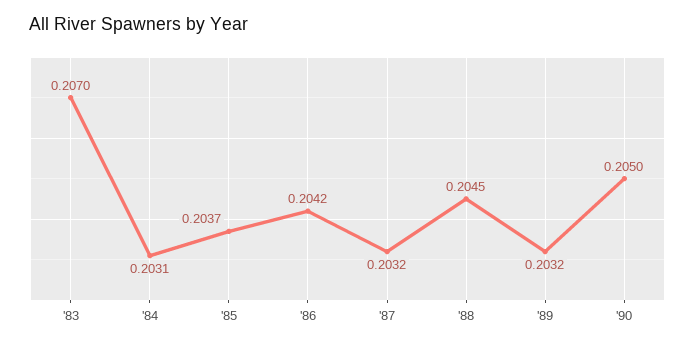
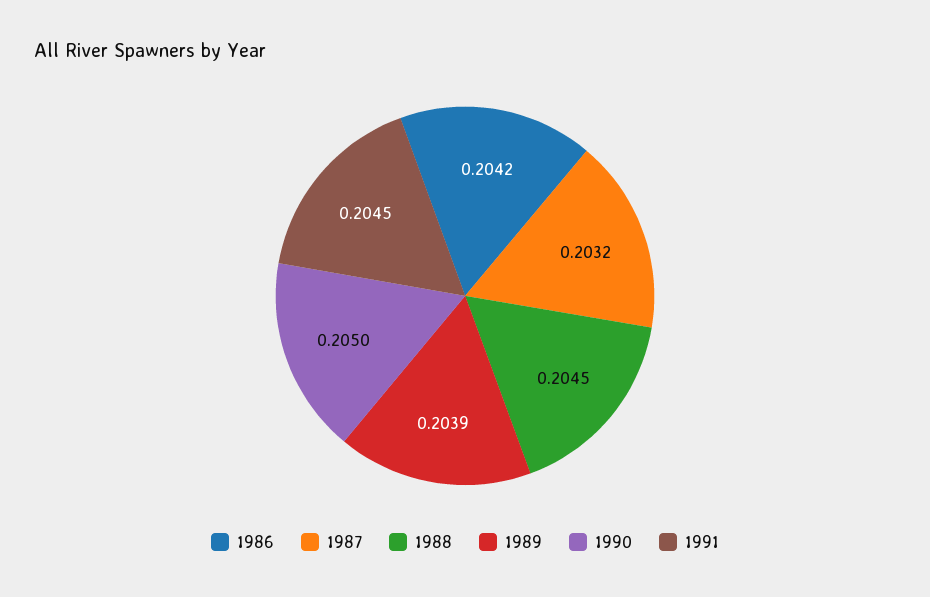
'83: 0.207 -> none
'84: 0.2031 -> none
'85: 0.2037 -> none
'89: 0.2032 -> 0.2039
1991: none -> 0.2045

